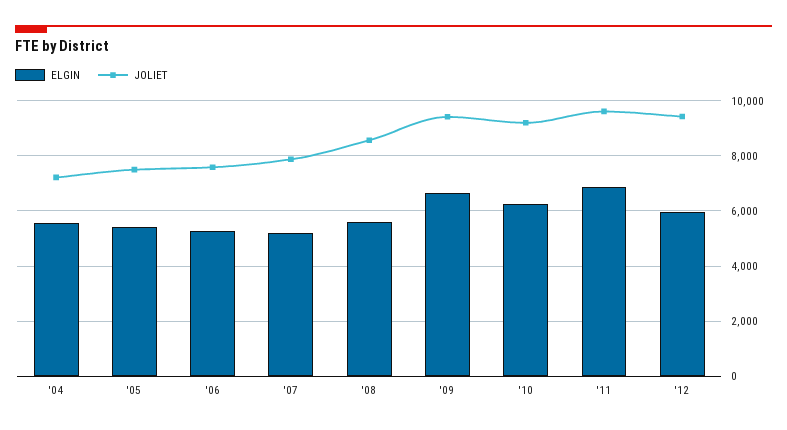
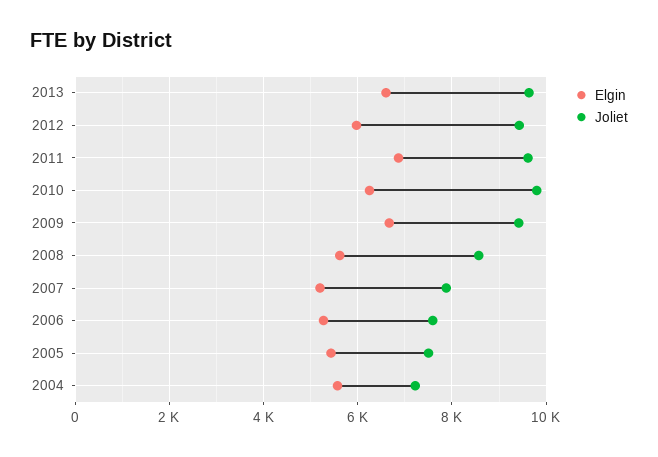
JOLIET, '10: 9250 -> 9800
ELGIN, 2013: none -> 6600
JOLIET, 2013: none -> 9600

